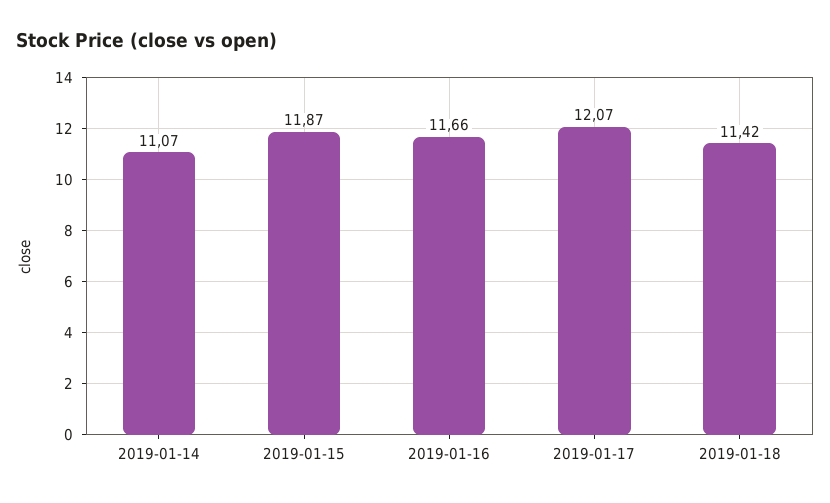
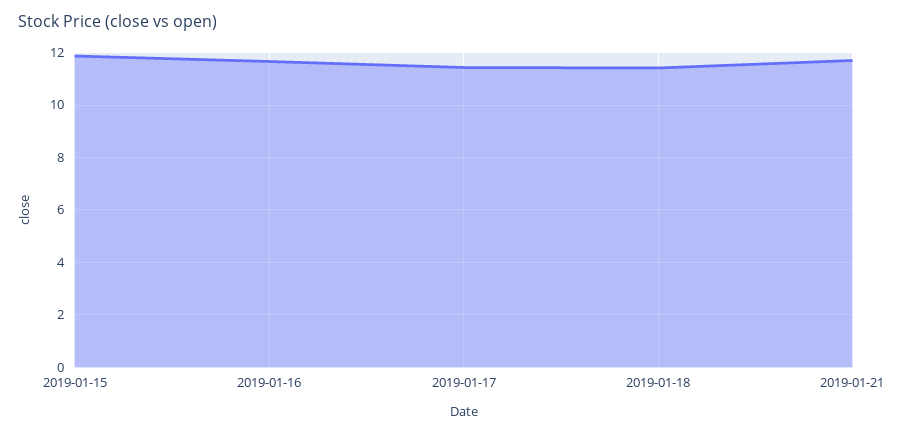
2019-01-14: 11.07 -> none
2019-01-17: 12.07 -> 11.5
2019-01-21: none -> 11.75

